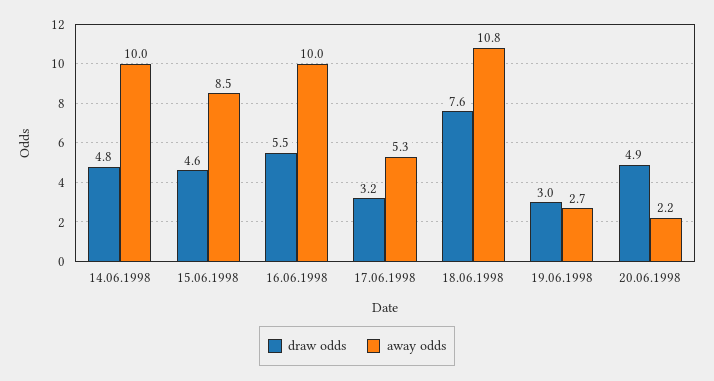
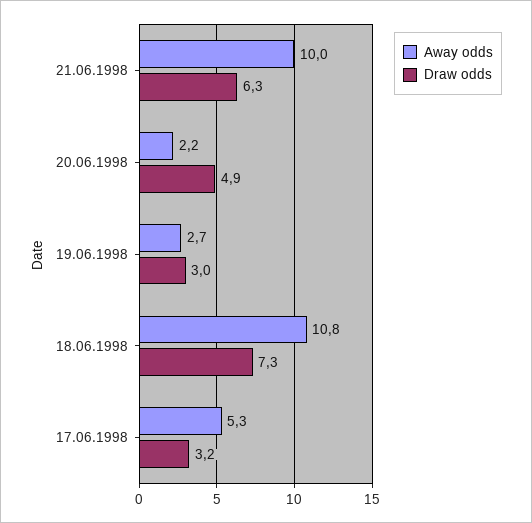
draw odds, 14.06.1998: 4.8 -> none
away odds, 14.06.1998: 10 -> none
draw odds, 15.06.1998: 4.6 -> none
away odds, 15.06.1998: 8.5 -> none
draw odds, 16.06.1998: 5.5 -> none
away odds, 16.06.1998: 10 -> none
draw odds, 18.06.1998: 7.6 -> 7.3
away odds, 21.06.1998: none -> 10
draw odds, 21.06.1998: none -> 6.3

